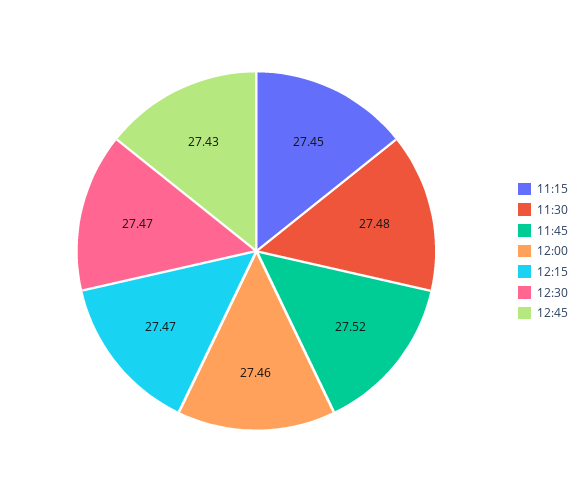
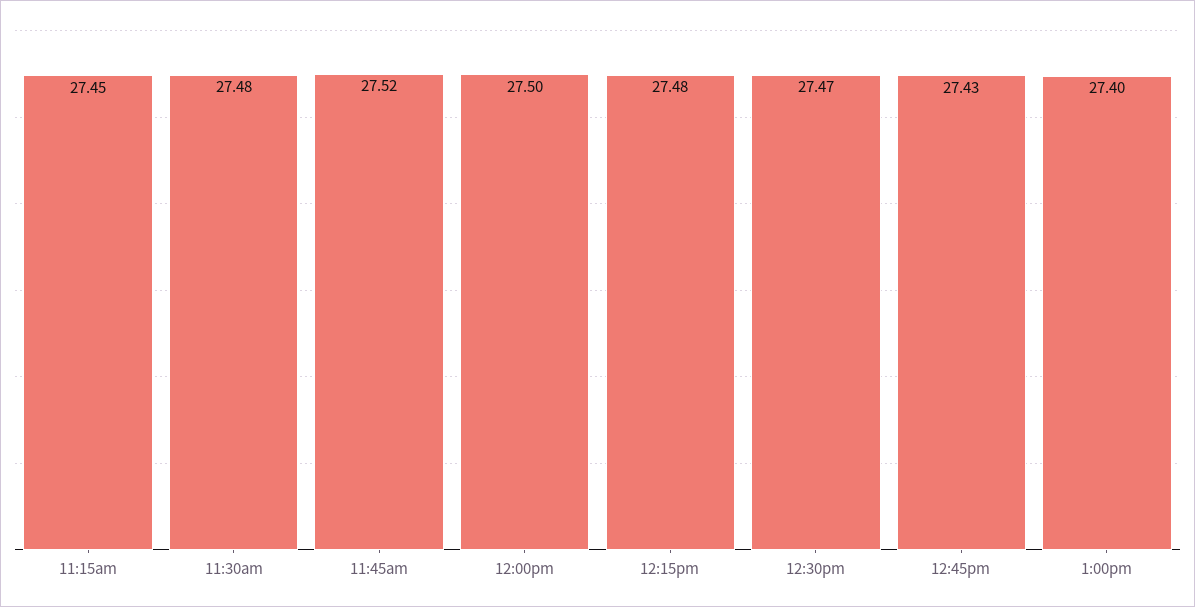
12:00: 27.46 -> 27.5
12:15: 27.47 -> 27.48
1:00pm: none -> 27.4

